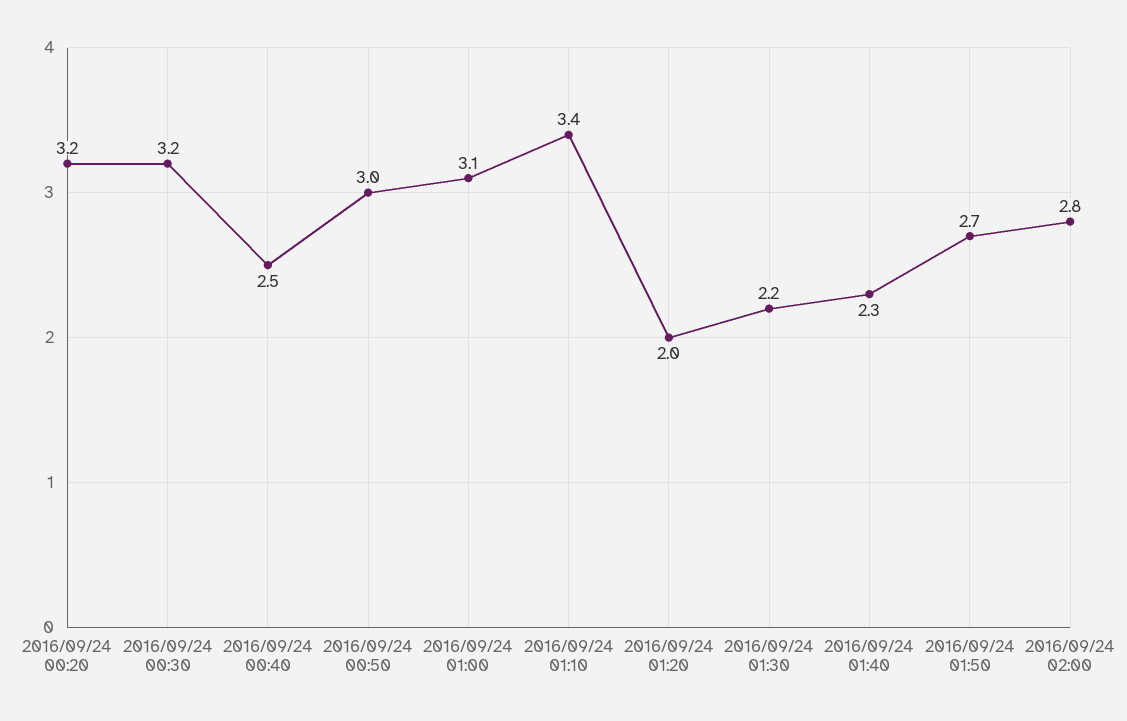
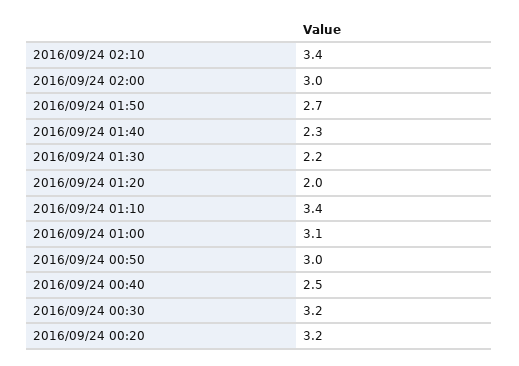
2016/09/24 02:00: 2.8 -> 3
2016/09/24 02:10: none -> 3.4

